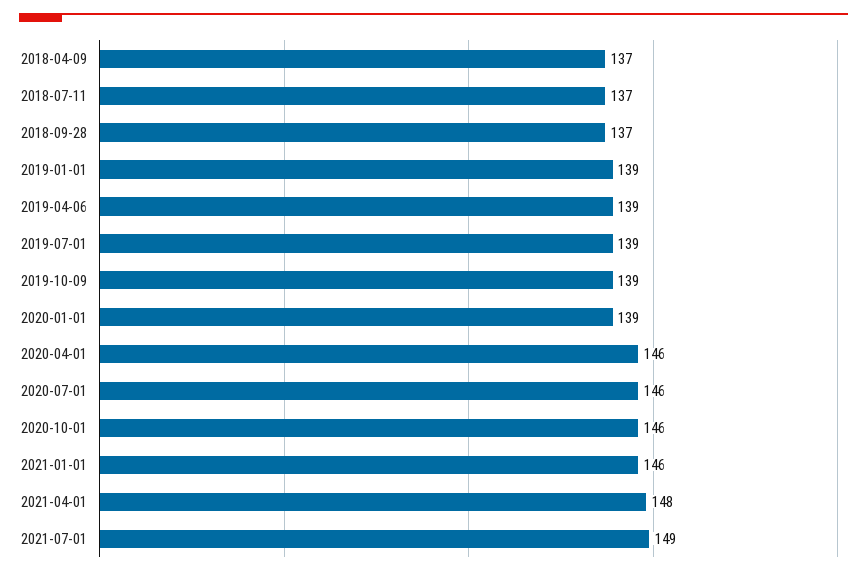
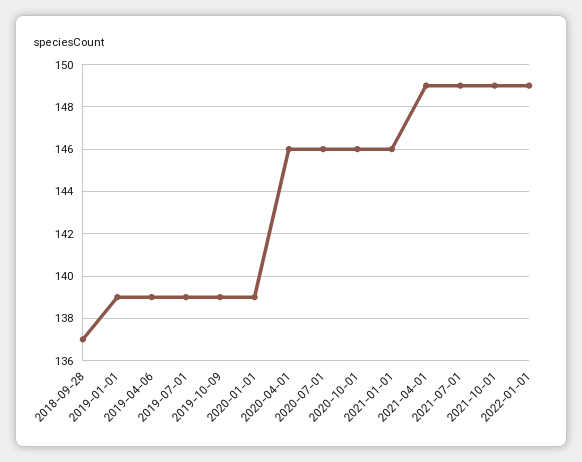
2018-04-09: 137 -> none
2018-07-11: 137 -> none
2021-04-01: 148 -> 149
2021-10-01: none -> 149
2022-01-01: none -> 149

